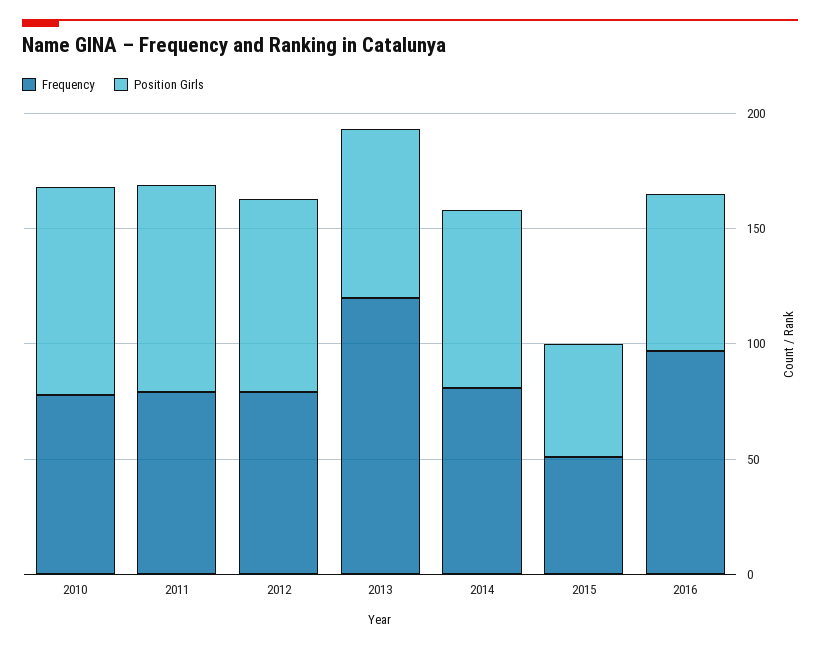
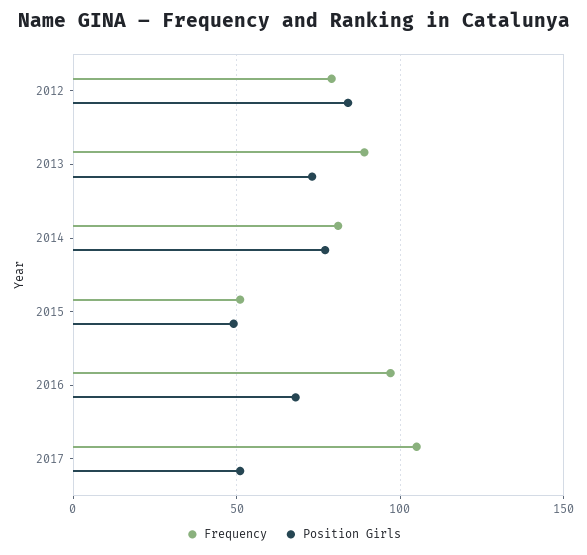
Frequency, 2010: 80 -> none
Position Girls, 2010: 90 -> none
Frequency, 2011: 80 -> none
Position Girls, 2011: 90 -> none
Frequency, 2013: 120 -> 90
Frequency, 2017: none -> 105
Position Girls, 2017: none -> 50

